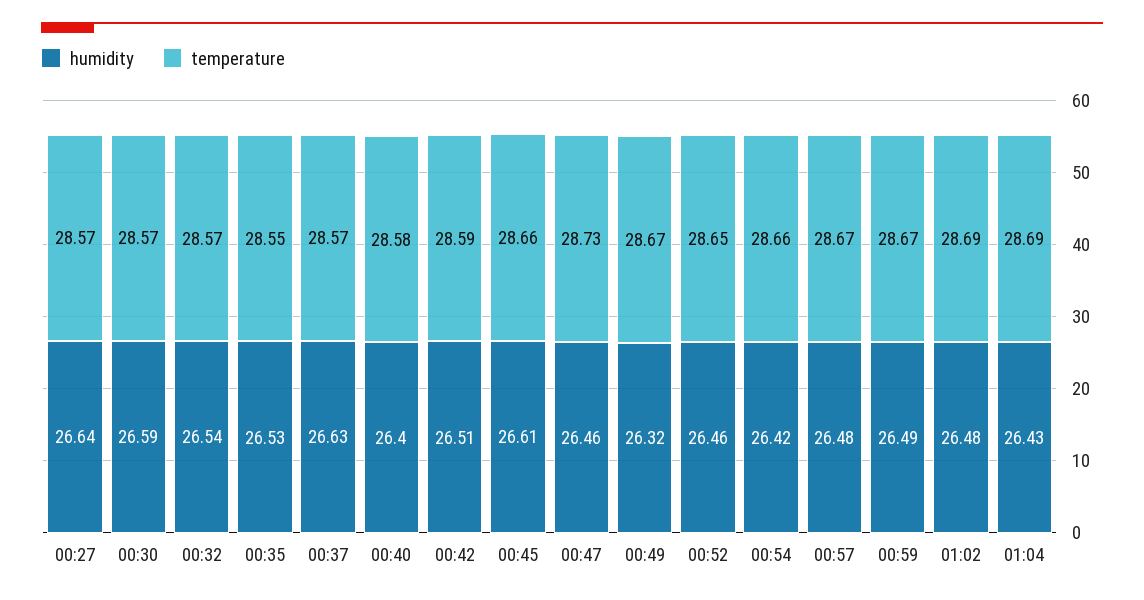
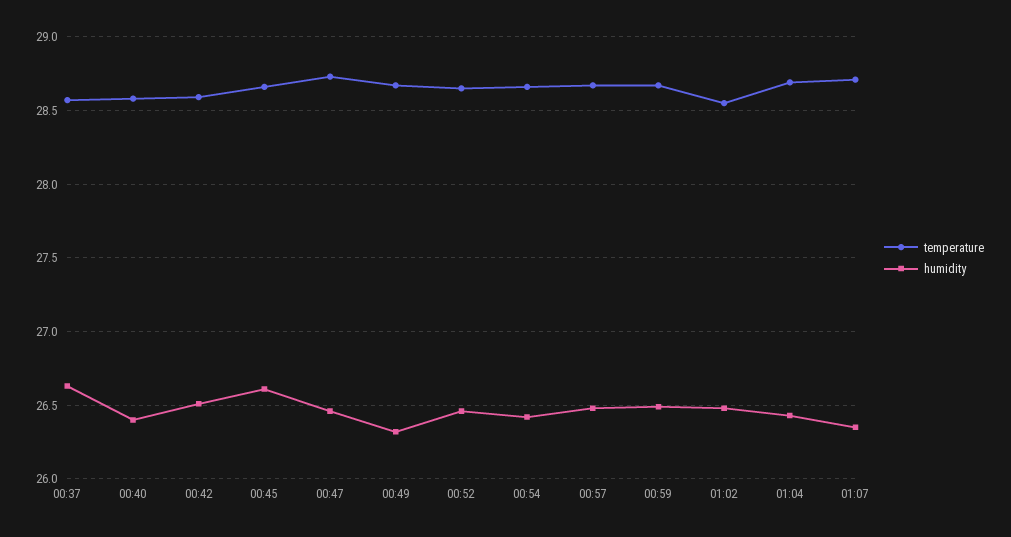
humidity, 00:27: 26.64 -> none
temperature, 00:27: 28.57 -> none
humidity, 00:30: 26.59 -> none
temperature, 00:30: 28.57 -> none
humidity, 00:32: 26.54 -> none
temperature, 00:32: 28.57 -> none
humidity, 00:35: 26.53 -> none
temperature, 00:35: 28.55 -> none
temperature, 01:02: 28.69 -> 28.55
temperature, 01:07: none -> 28.7
humidity, 01:07: none -> 26.35

